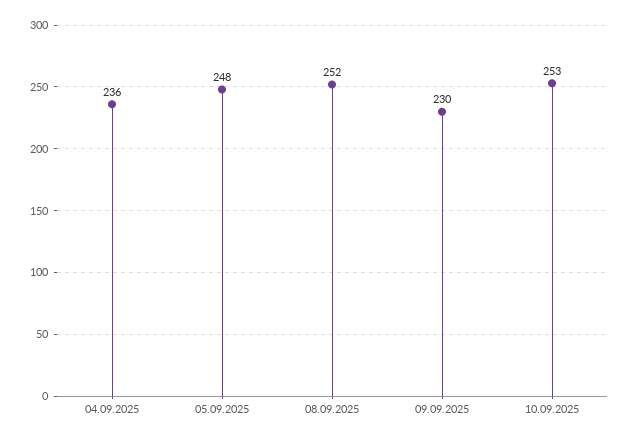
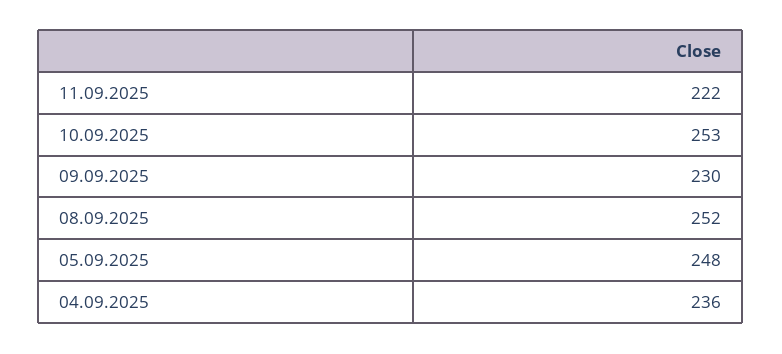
11.09.2025: none -> 222

